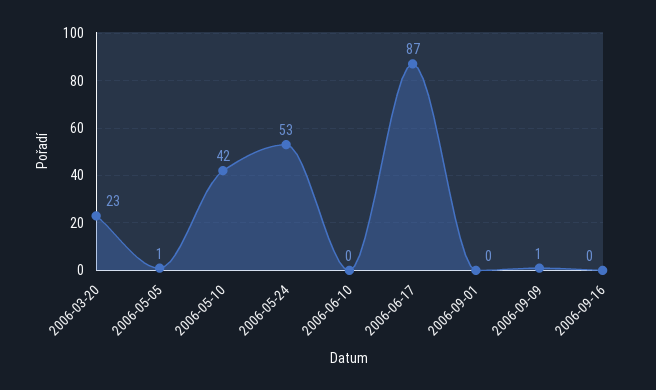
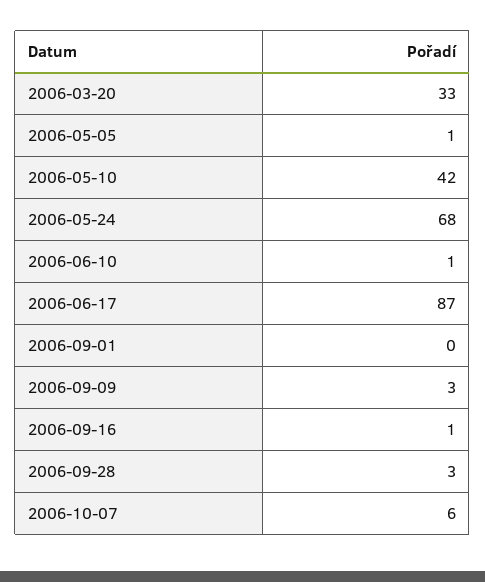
2006-03-20: 23 -> 33
2006-05-24: 53 -> 68
2006-06-10: 0 -> 1
2006-09-09: 1 -> 3
2006-09-16: 0 -> 1
2006-09-28: none -> 3
2006-10-07: none -> 6

